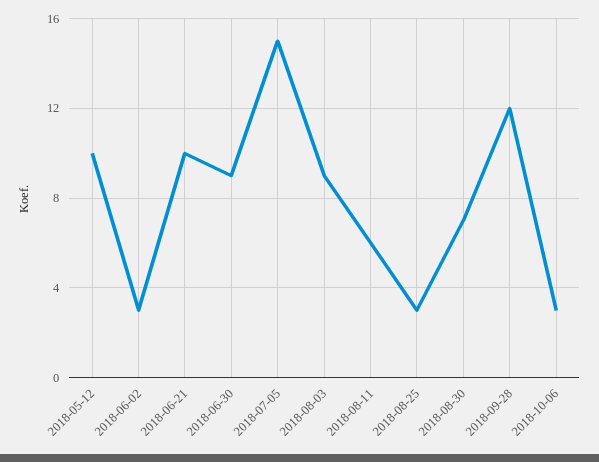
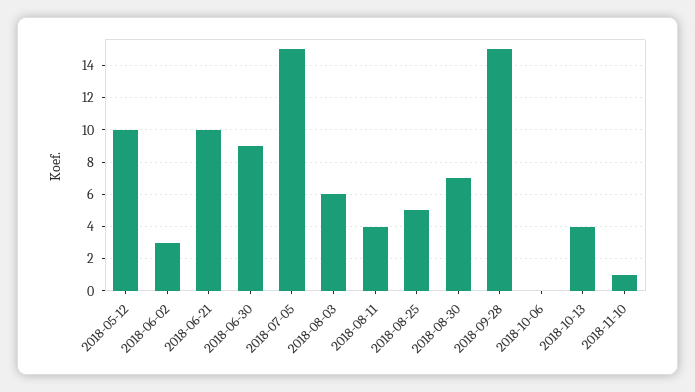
2018-08-03: 9 -> 6
2018-08-11: 6 -> 4
2018-08-25: 3 -> 5
2018-09-28: 12 -> 15
2018-10-06: 3 -> 0
2018-10-13: none -> 4
2018-11-10: none -> 1

